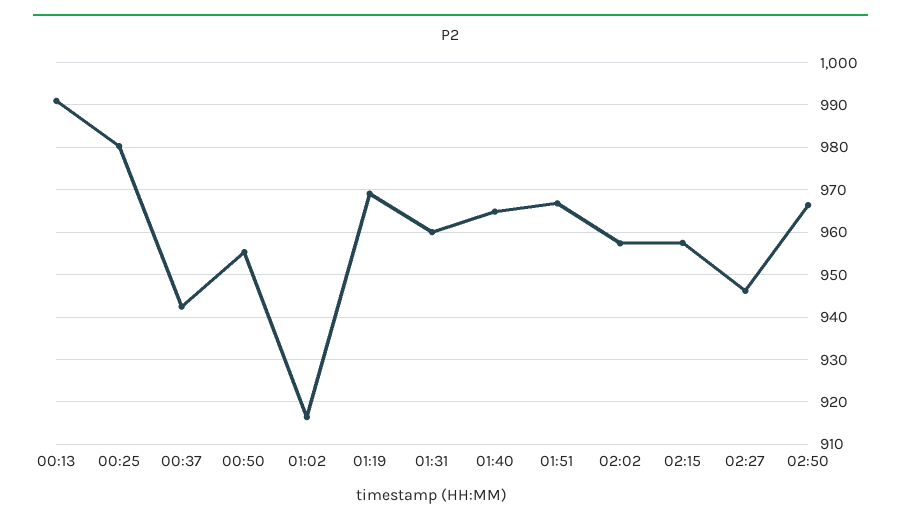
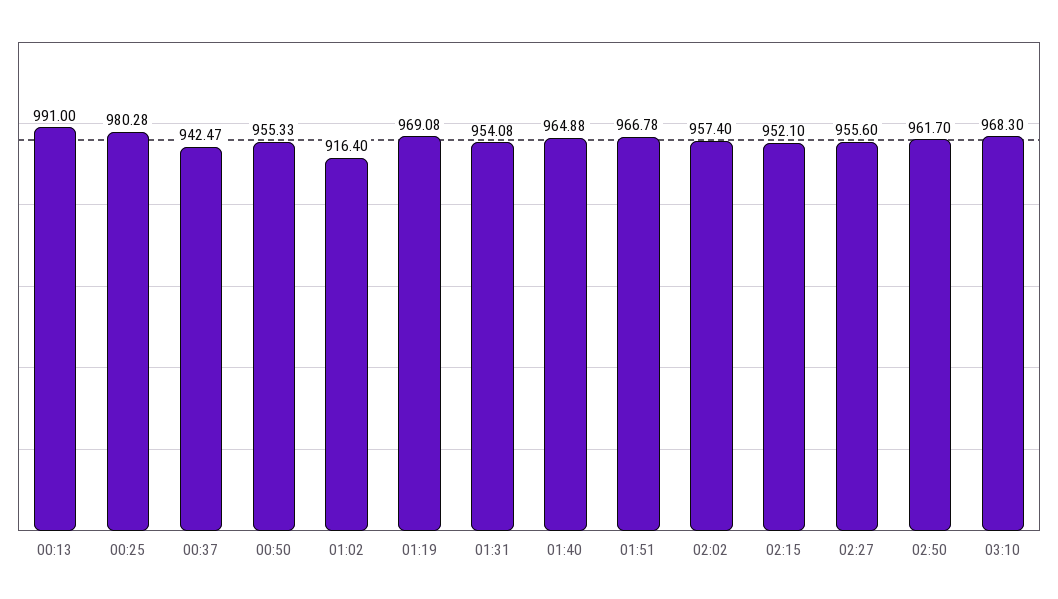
01:31: 960 -> 954.08
02:15: 958 -> 952.1
02:27: 946 -> 955.6
02:50: 966 -> 961.7
03:10: none -> 968.3

